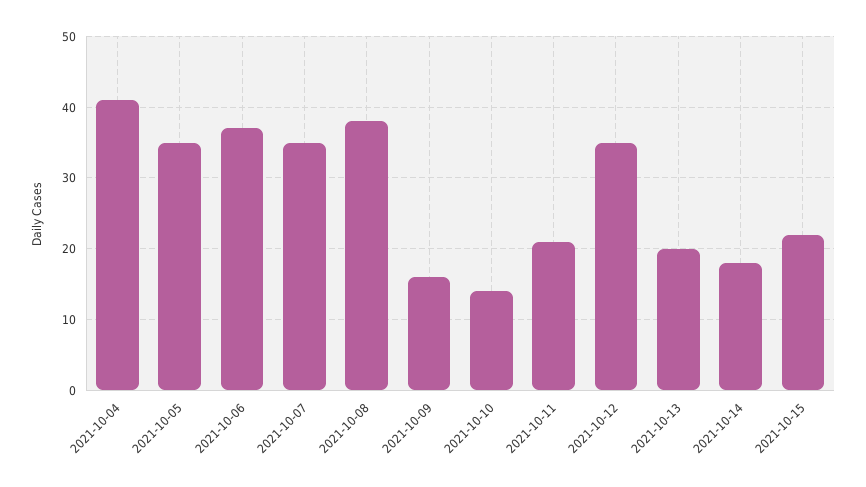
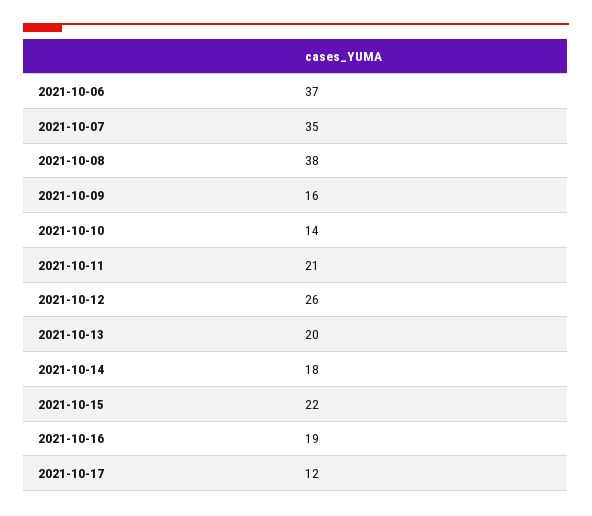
2021-10-04: 41 -> none
2021-10-05: 35 -> none
2021-10-12: 35 -> 26
2021-10-16: none -> 19
2021-10-17: none -> 12

